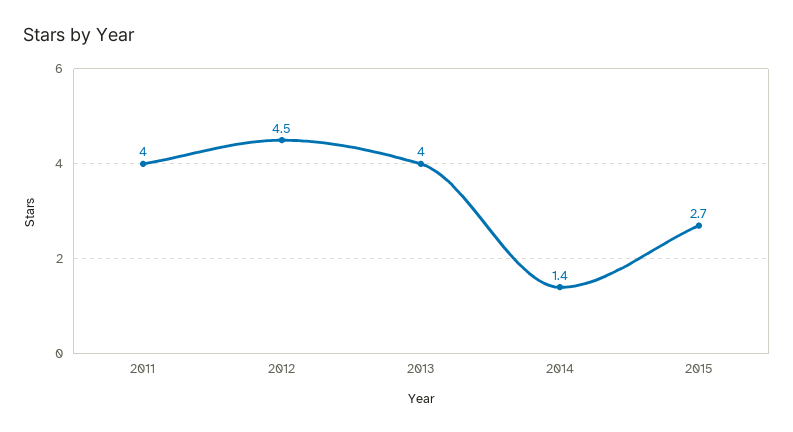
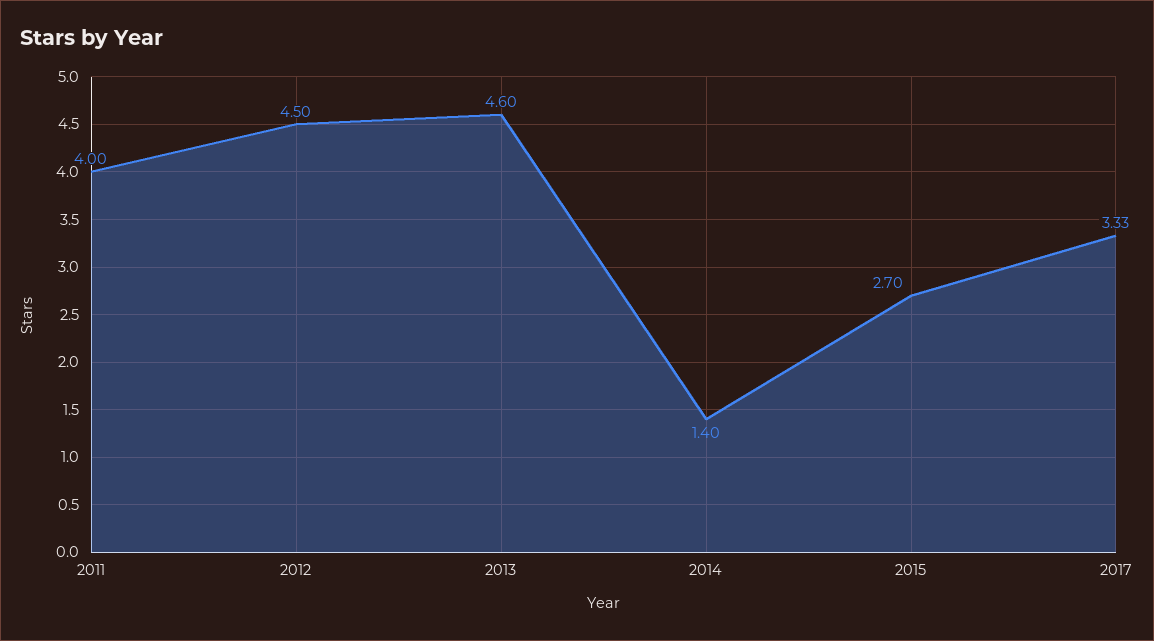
2013: 4 -> 4.6
2017: none -> 3.33

